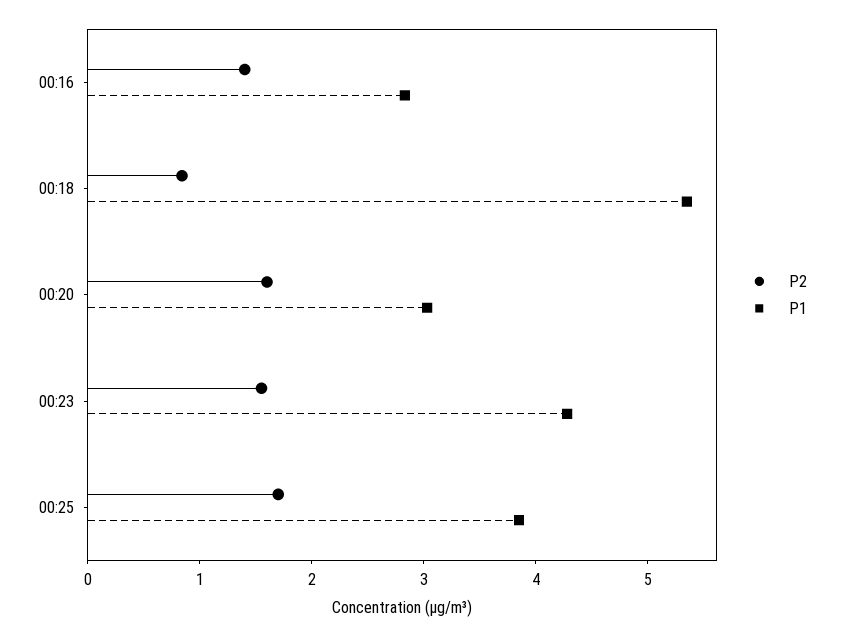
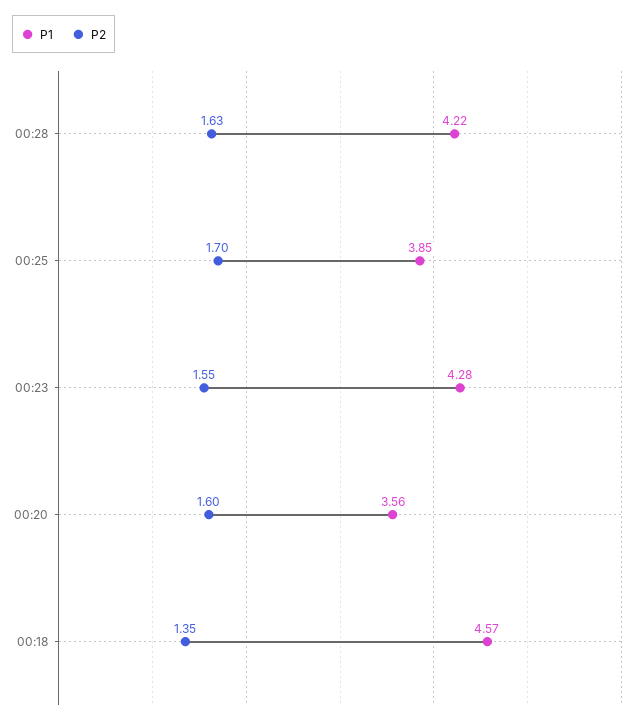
P2, 00:16: 1.4 -> none
P1, 00:16: 2.8 -> none
P2, 00:18: 0.8 -> 1.35
P1, 00:18: 5.4 -> 4.57
P1, 00:20: 3 -> 3.56
P1, 00:28: none -> 4.22
P2, 00:28: none -> 1.63

